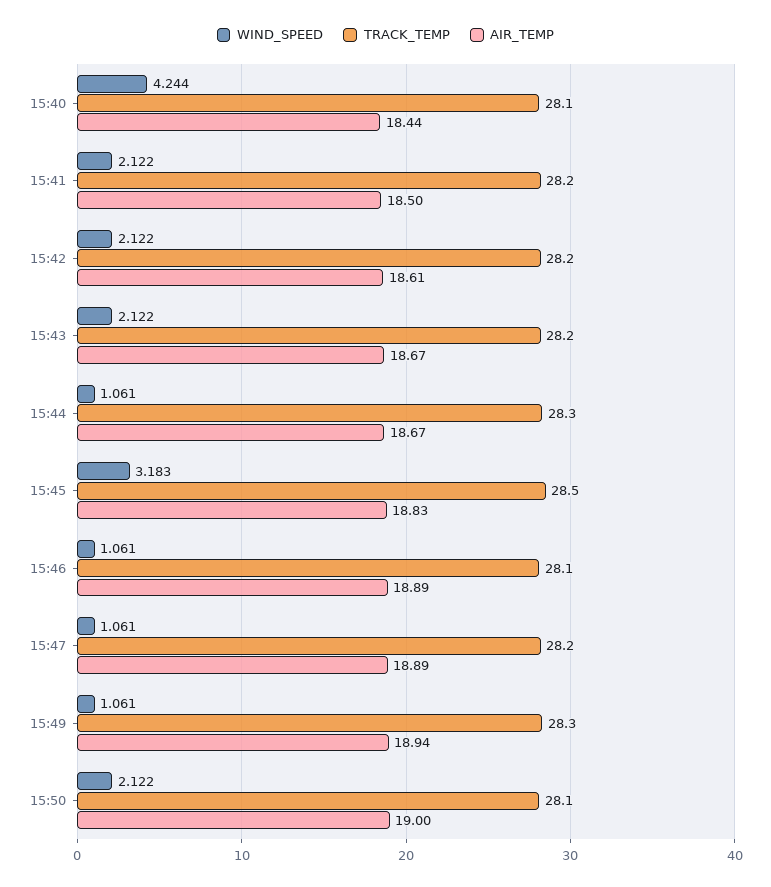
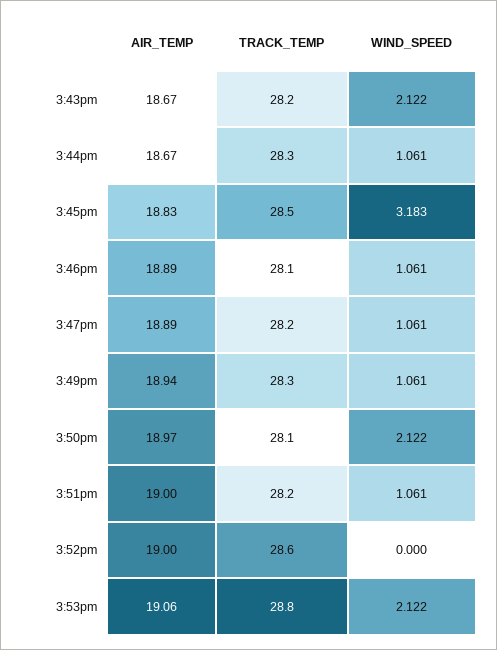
WIND_SPEED, 15:40: 4.244 -> none
TRACK_TEMP, 15:40: 28.1 -> none
AIR_TEMP, 15:40: 18.44 -> none
WIND_SPEED, 15:41: 2.122 -> none
TRACK_TEMP, 15:41: 28.2 -> none
AIR_TEMP, 15:41: 18.5 -> none
WIND_SPEED, 15:42: 2.122 -> none
TRACK_TEMP, 15:42: 28.2 -> none
AIR_TEMP, 15:42: 18.61 -> none
AIR_TEMP, 15:50: 19 -> 18.97
AIR_TEMP, 3:51pm: none -> 19
TRACK_TEMP, 3:51pm: none -> 28.2
WIND_SPEED, 3:51pm: none -> 1.061
AIR_TEMP, 3:52pm: none -> 19
TRACK_TEMP, 3:52pm: none -> 28.6
WIND_SPEED, 3:52pm: none -> 0
AIR_TEMP, 3:53pm: none -> 19.06
TRACK_TEMP, 3:53pm: none -> 28.8
WIND_SPEED, 3:53pm: none -> 2.122

